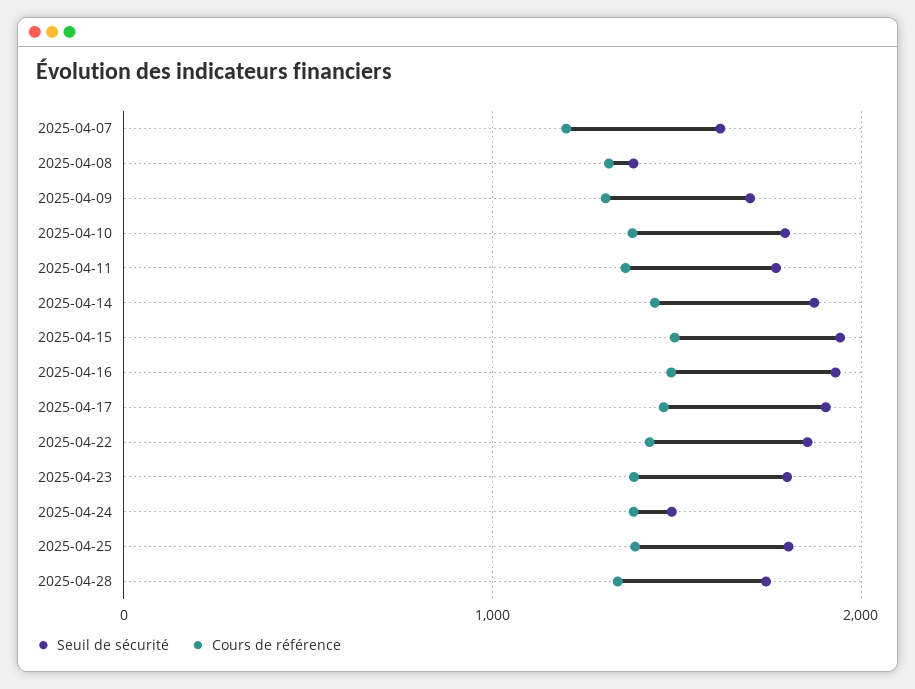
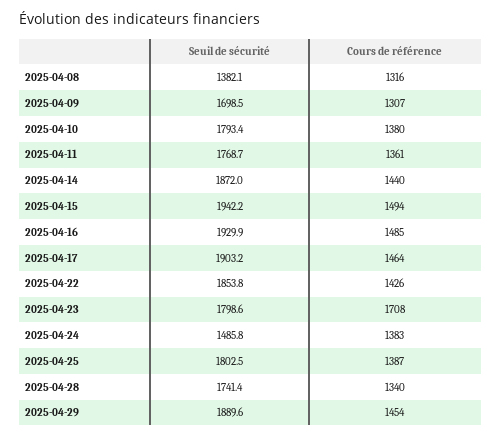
Seuil de sécurité, 2025-04-07: 1600 -> none
Cours de référence, 2025-04-07: 1200 -> none
Cours de référence, 2025-04-23: 1400 -> 1708
Seuil de sécurité, 2025-04-29: none -> 1889.6
Cours de référence, 2025-04-29: none -> 1454

